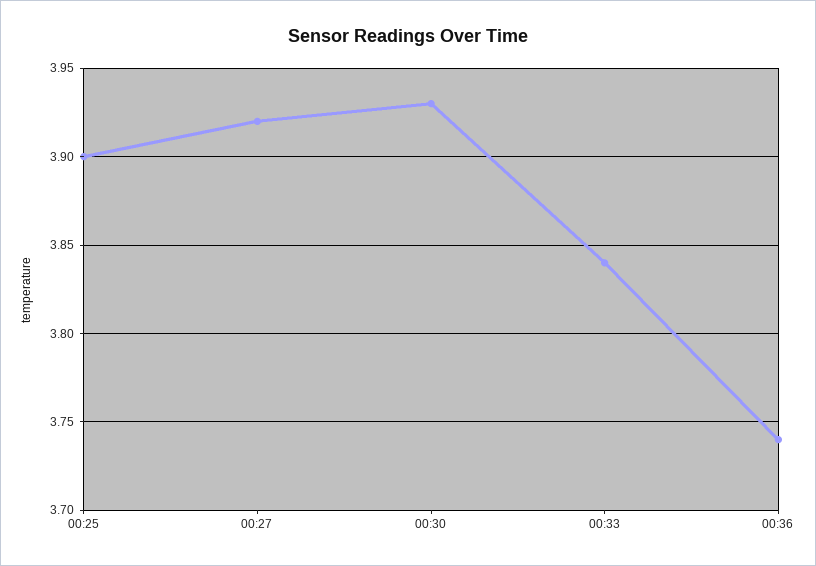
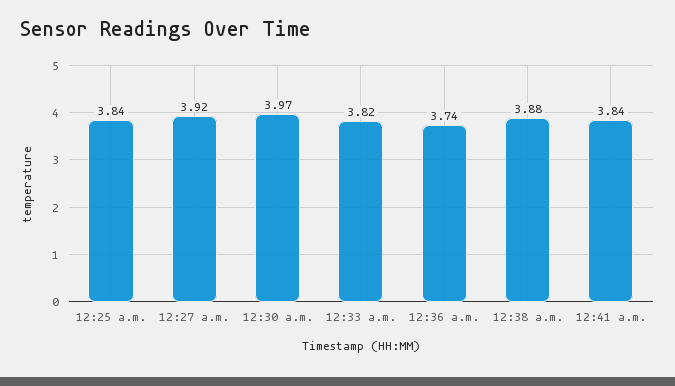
00:25: 3.9 -> 3.84
00:30: 3.93 -> 3.97
00:33: 3.84 -> 3.82
12:38 a.m.: none -> 3.88
12:41 a.m.: none -> 3.84

